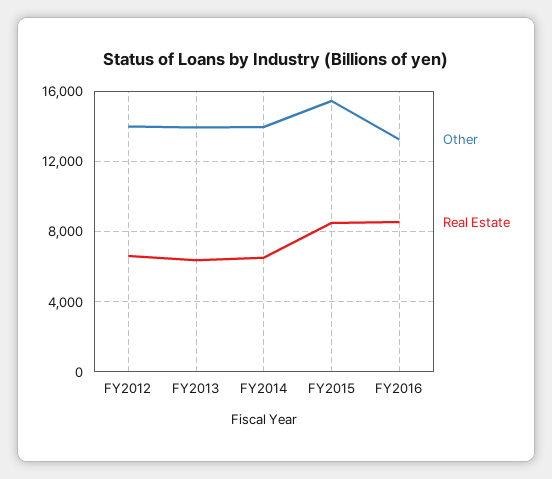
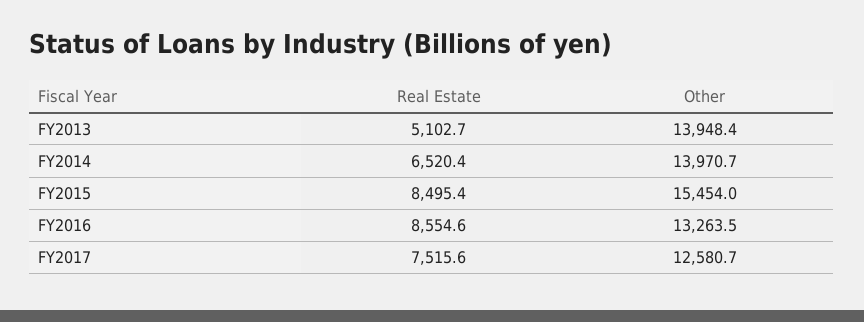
Other, FY2012: 14000 -> none
Real Estate, FY2012: 6500 -> none
Real Estate, FY2013: 6500 -> 5102.7
Real Estate, FY2017: none -> 7515.6
Other, FY2017: none -> 12580.7

